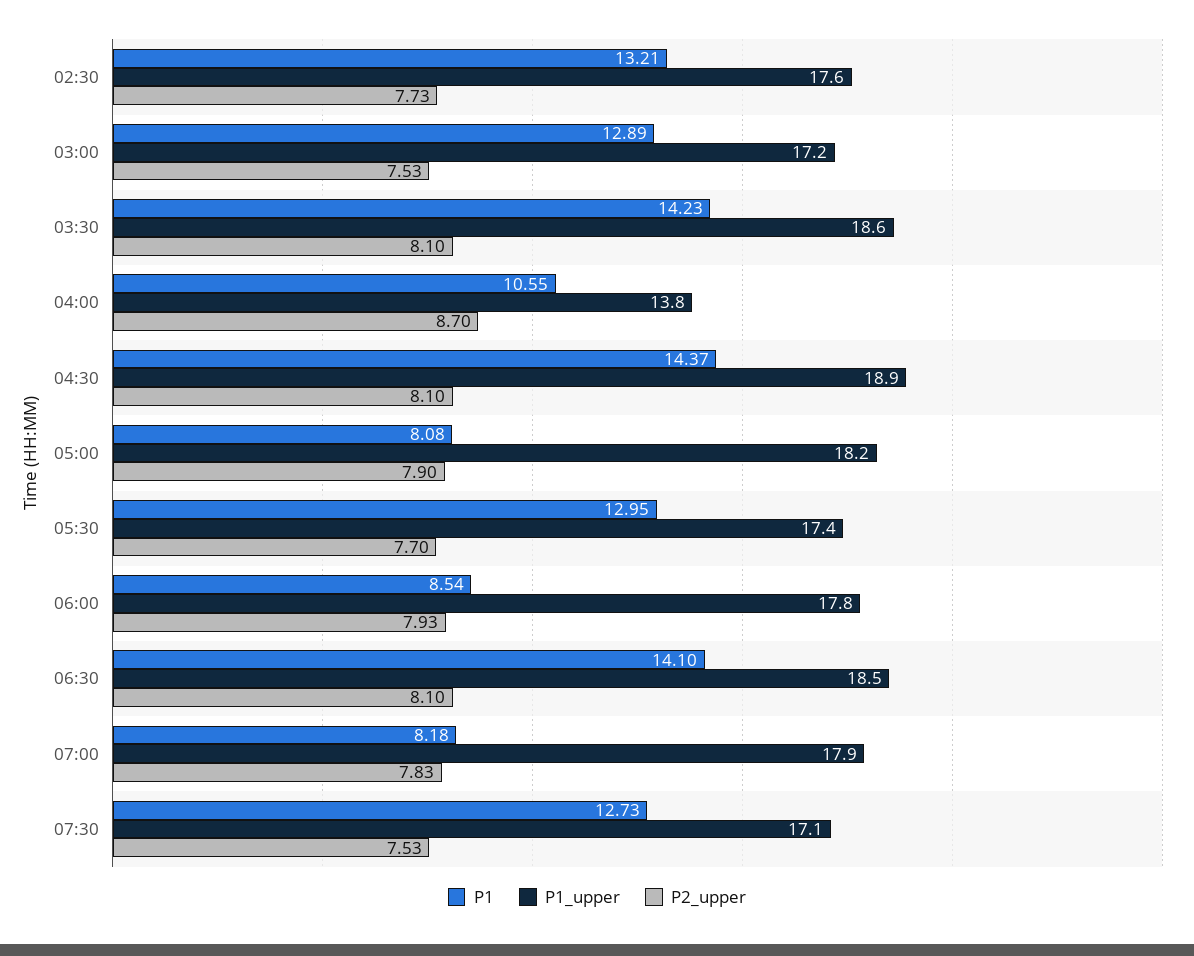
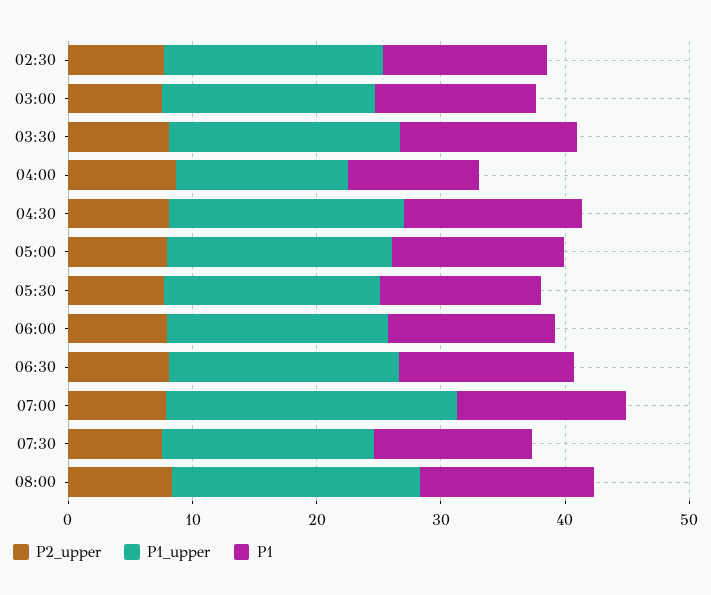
P1, 05:00: 8.08 -> 14
P1, 06:00: 8.54 -> 14
P1, 07:00: 8.18 -> 14
P1_upper, 07:00: 17.9 -> 24
P2_upper, 08:00: none -> 8
P1_upper, 08:00: none -> 20
P1, 08:00: none -> 14

